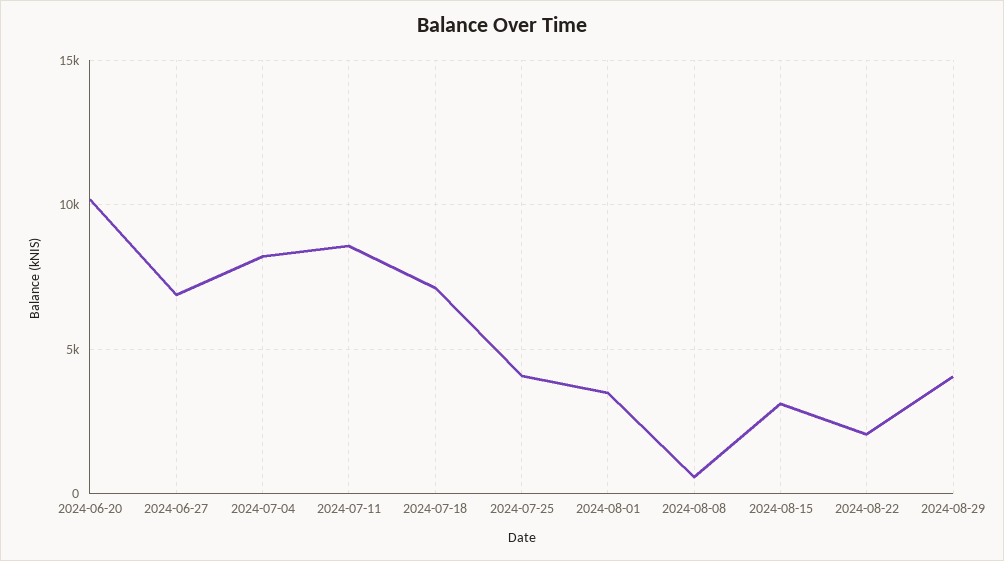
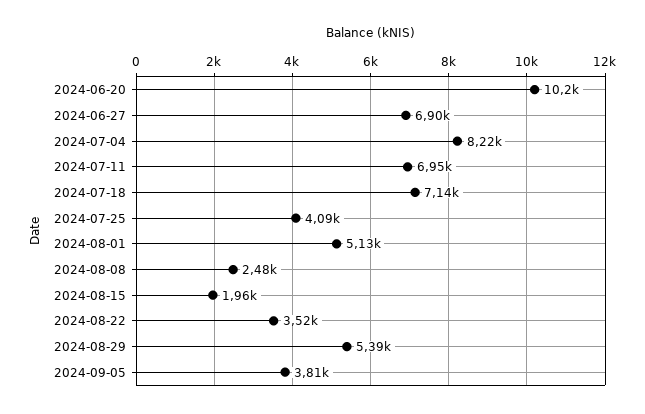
2024-07-11: 8500 -> 6950
2024-08-01: 3500 -> 5130
2024-08-08: 500 -> 2480
2024-08-15: 3000 -> 1960
2024-08-22: 2000 -> 3520
2024-08-29: 4000 -> 5390
2024-09-05: none -> 3810

